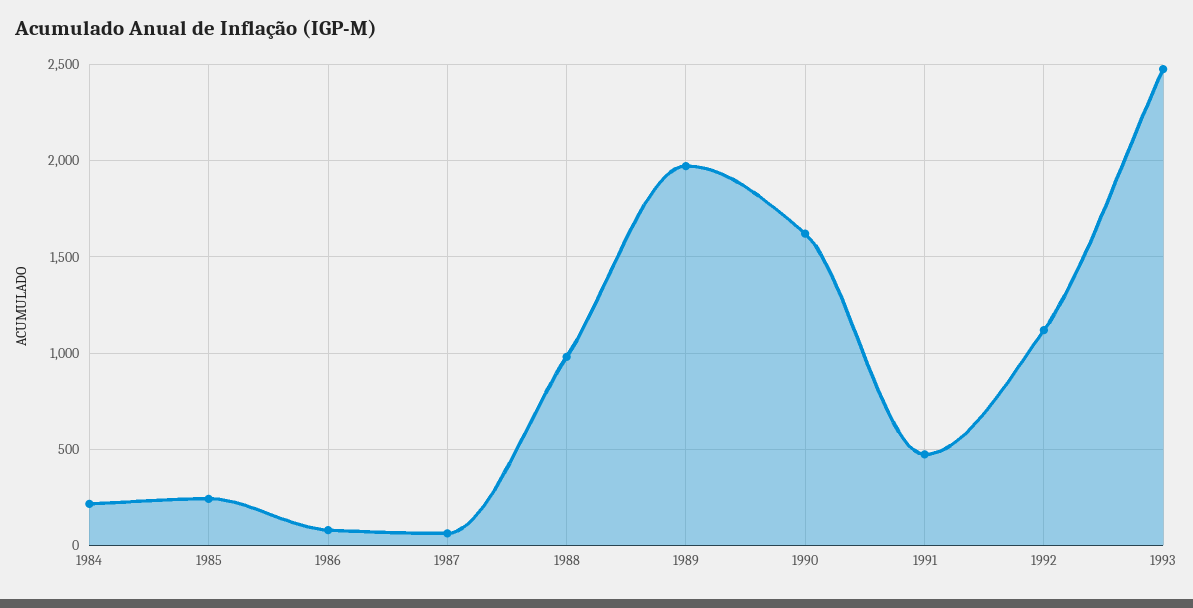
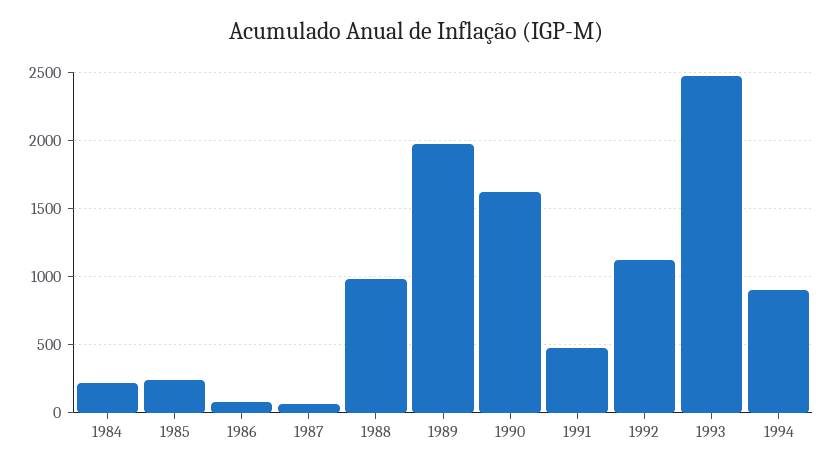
1994: none -> 900

